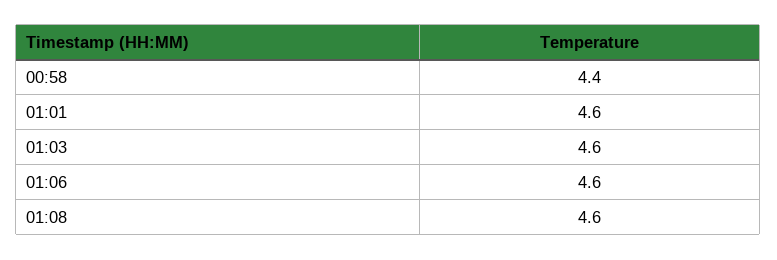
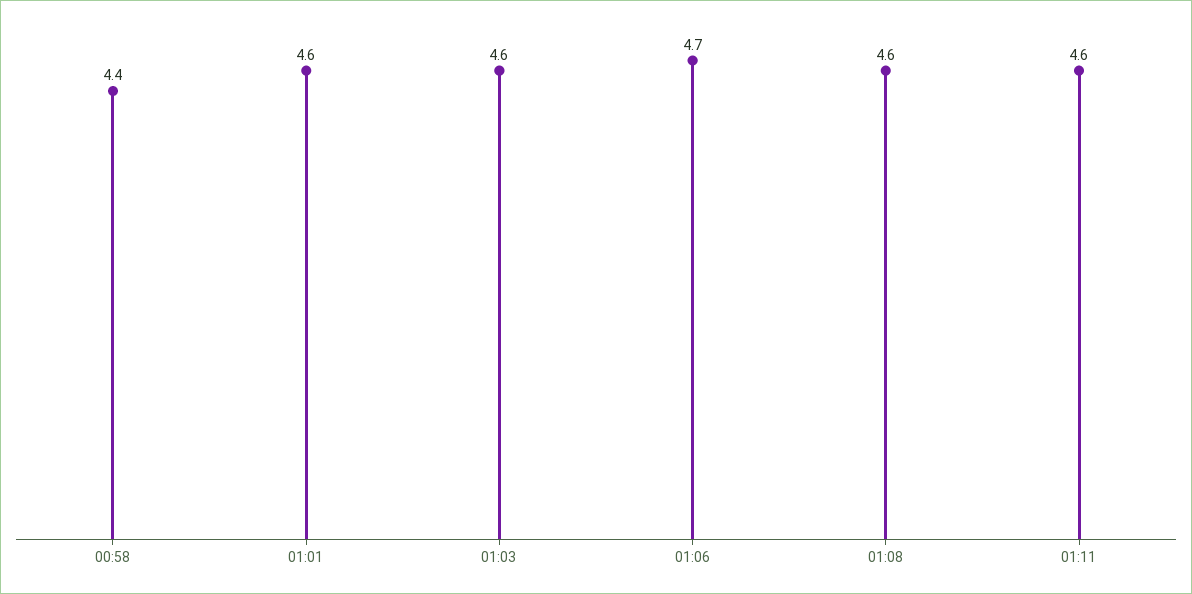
01:06: 4.6 -> 4.7
01:11: none -> 4.6

